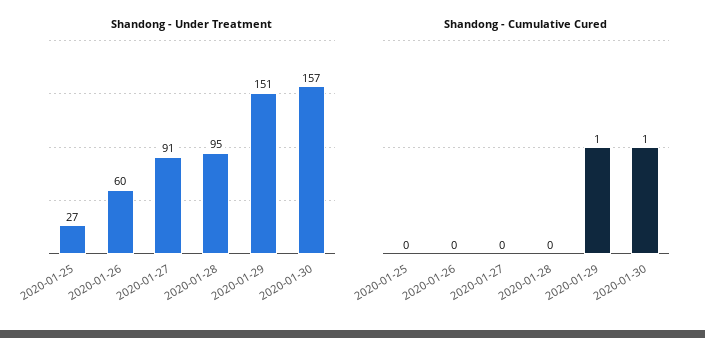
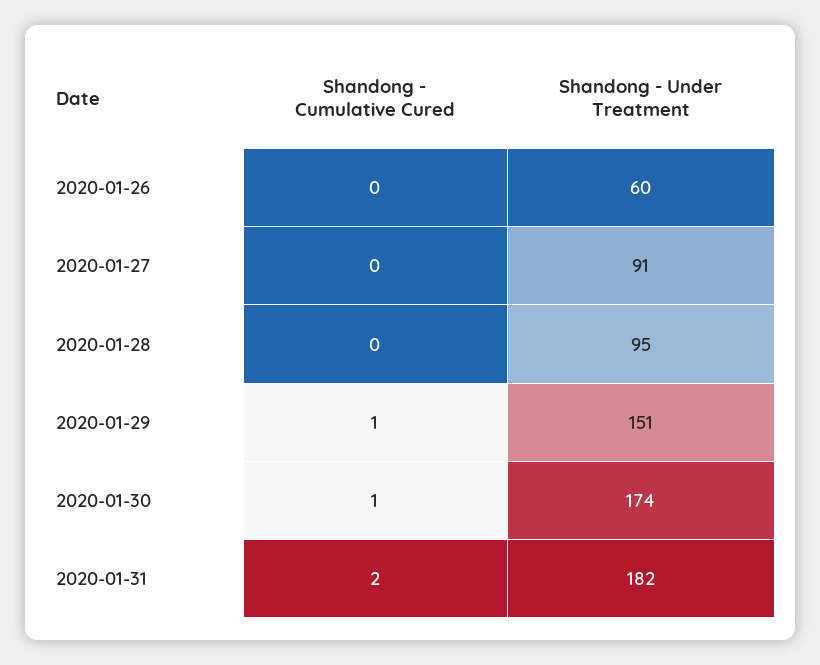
Shandong - Under Treatment, 2020-01-25: 27 -> none
Shandong - Under Treatment, 2020-01-30: 157 -> 174
Shandong - Cumulative Cured, 2020-01-25: 0 -> none
Shandong - Cumulative Cured, 2020-01-31: none -> 2
Shandong - Under Treatment, 2020-01-31: none -> 182

